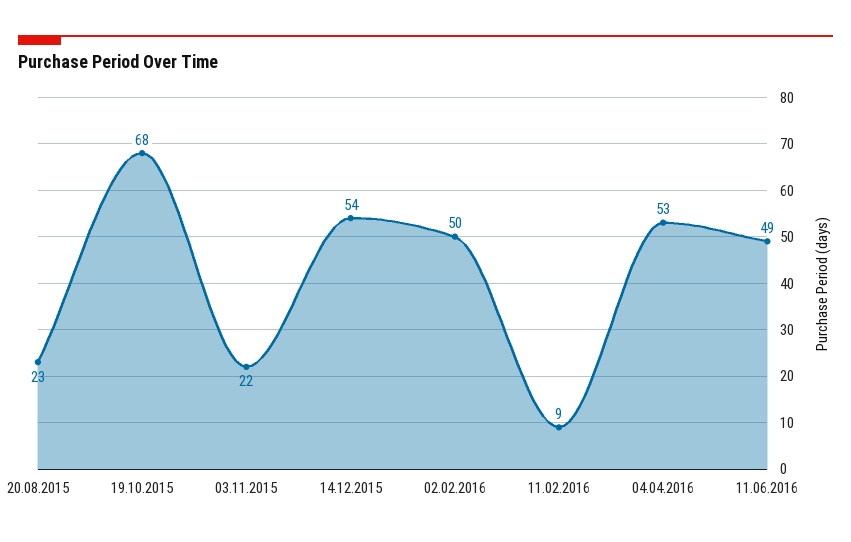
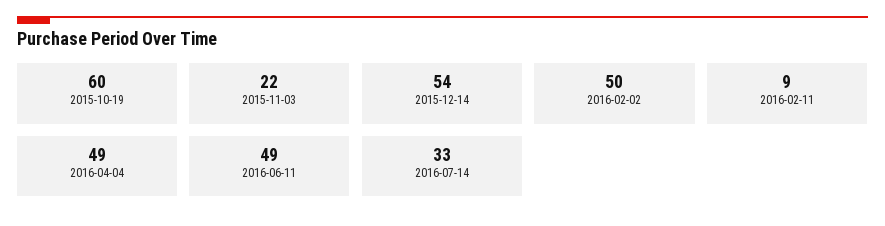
20.08.2015: 23 -> none
19.10.2015: 68 -> 60
04.04.2016: 53 -> 49
2016-07-14: none -> 33

